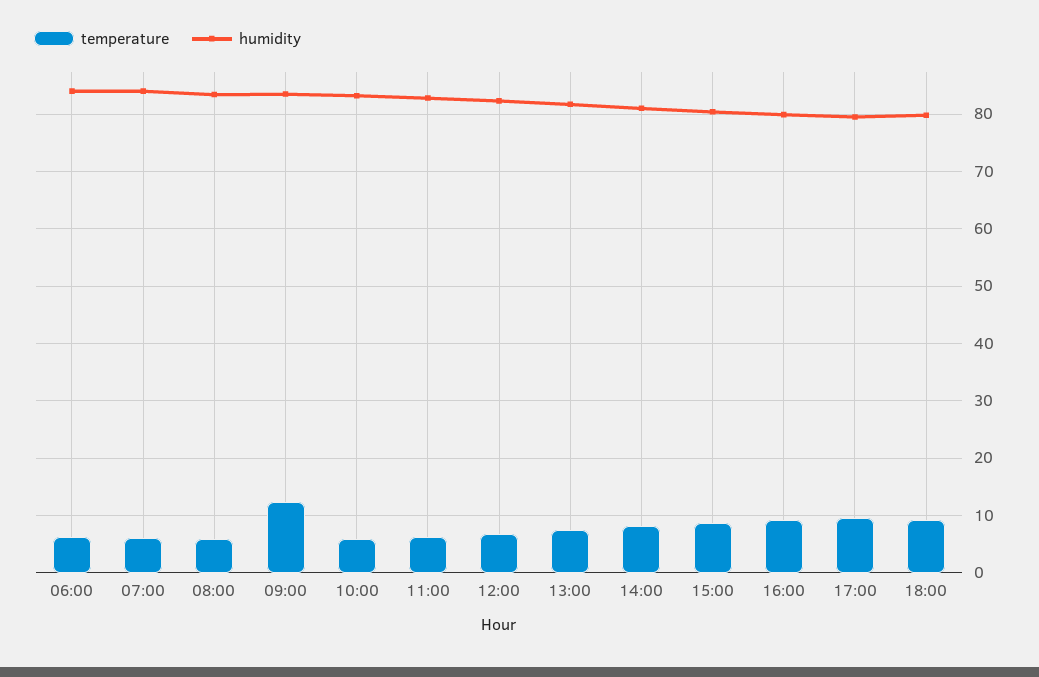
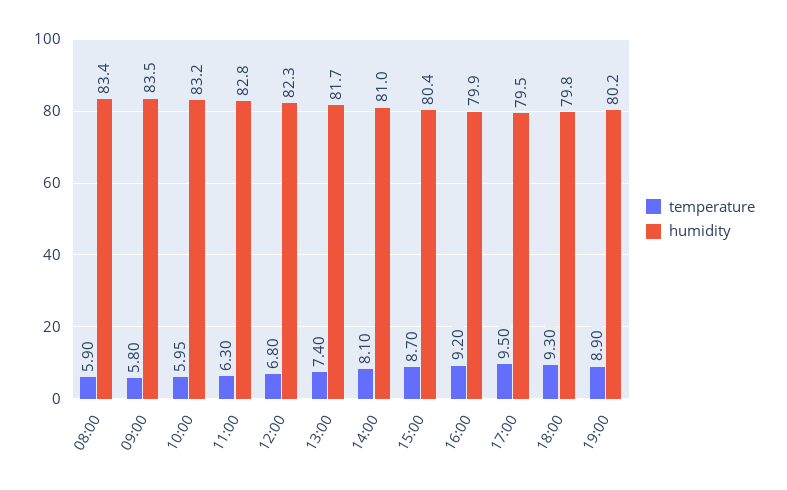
temperature, 06:00: 6 -> none
humidity, 06:00: 84 -> none
temperature, 07:00: 6 -> none
humidity, 07:00: 84 -> none
temperature, 09:00: 12 -> 5.8
temperature, 19:00: none -> 8.9
humidity, 19:00: none -> 80.2

